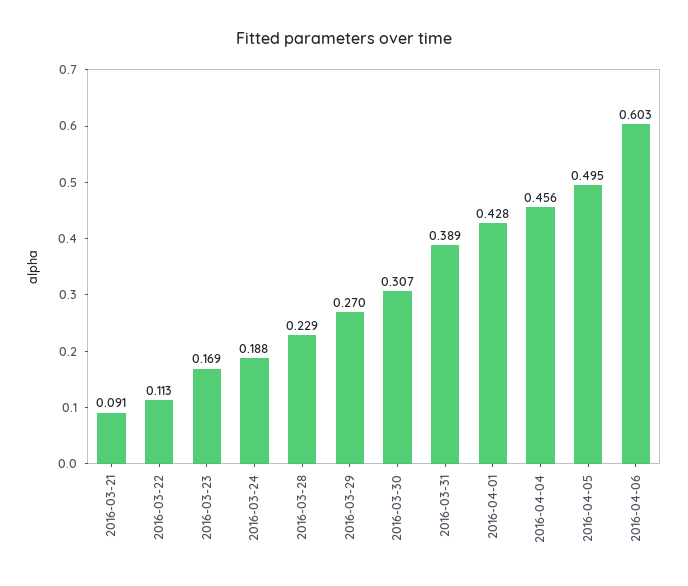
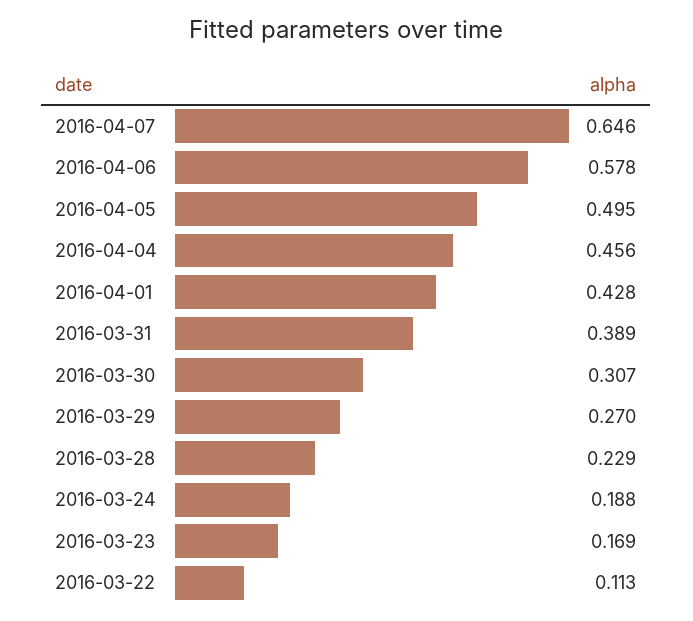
2016-03-21: 0.091 -> none
2016-04-06: 0.603 -> 0.578
2016-04-07: none -> 0.646

